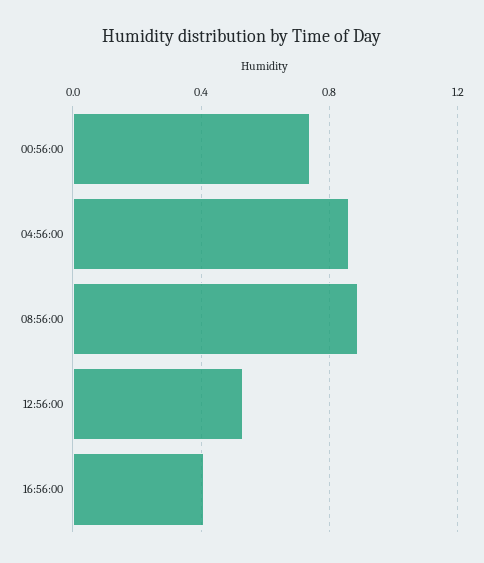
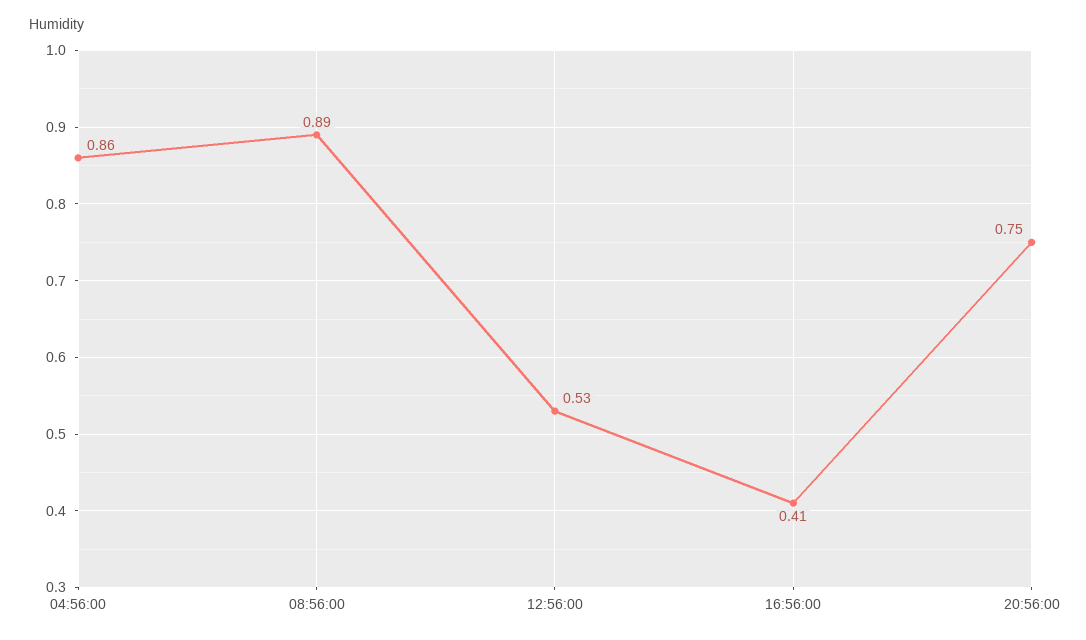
00:56:00: 0.75 -> none
20:56:00: none -> 0.75

